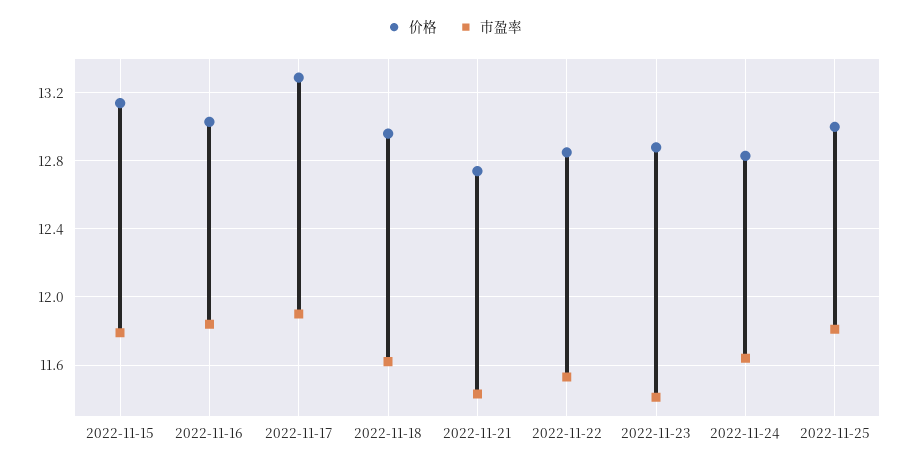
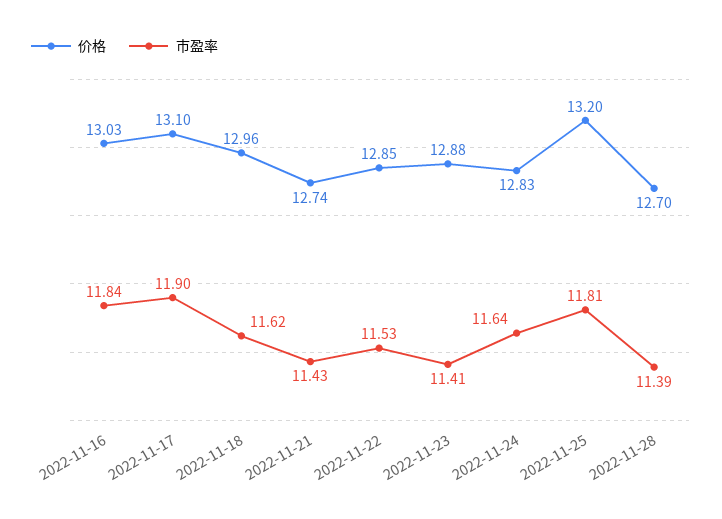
价格, 2022-11-15: 13.15 -> none
市盈率, 2022-11-15: 11.8 -> none
价格, 2022-11-17: 13.3 -> 13.1
价格, 2022-11-25: 13 -> 13.2
价格, 2022-11-28: none -> 12.7
市盈率, 2022-11-28: none -> 11.39

